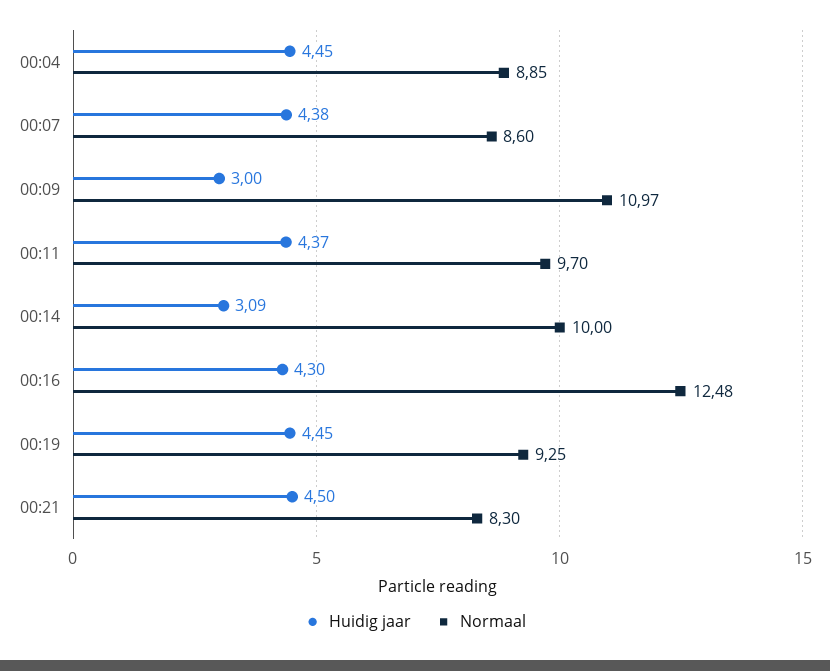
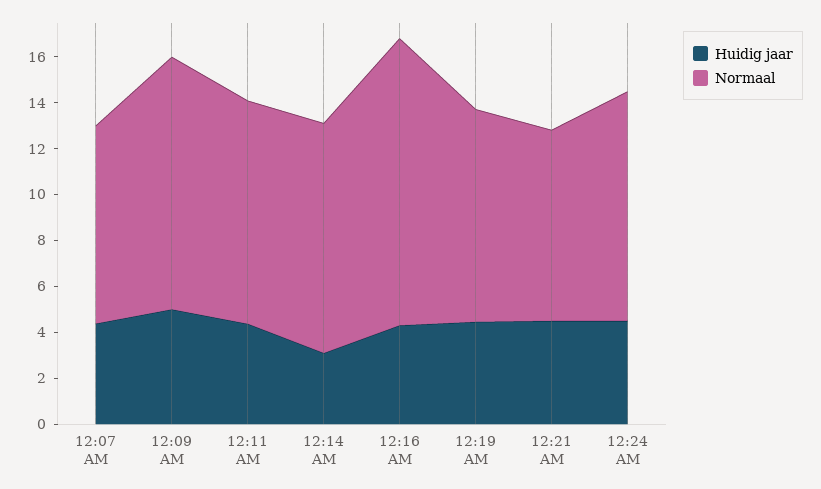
Huidig jaar, 00:04: 4.45 -> none
Normaal, 00:04: 8.85 -> none
Huidig jaar, 00:09: 3 -> 5
Huidig jaar, 12:24 AM: none -> 4.5
Normaal, 12:24 AM: none -> 10

